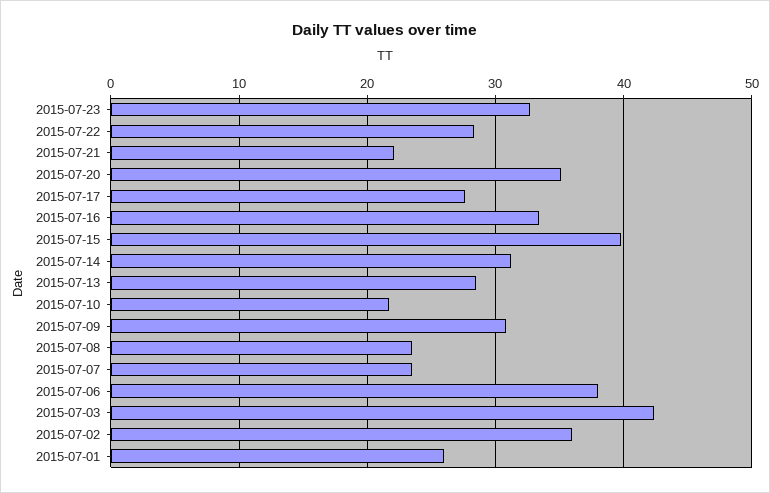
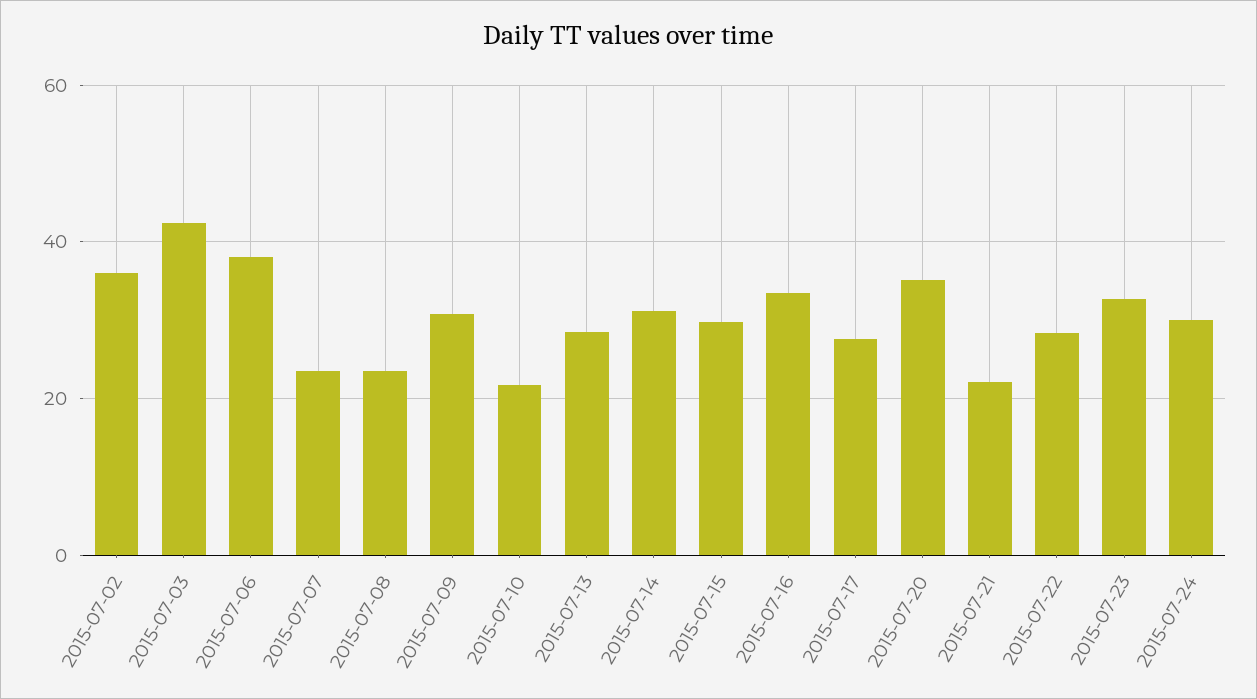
2015-07-15: 40 -> 30
2015-07-01: 26 -> none
2015-07-24: none -> 30

